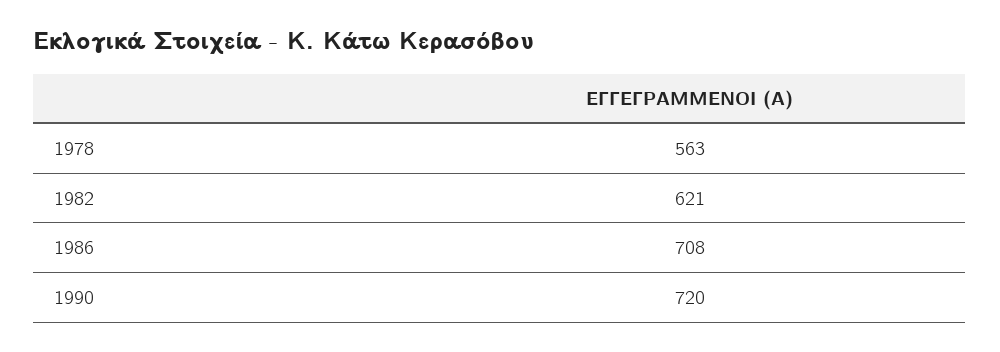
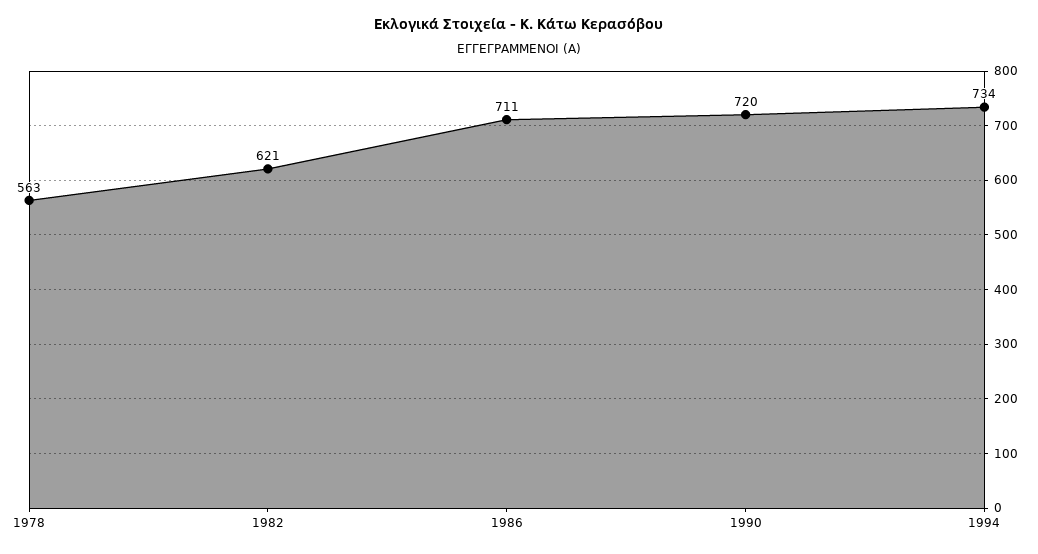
1986: 708 -> 711
1994: none -> 734

